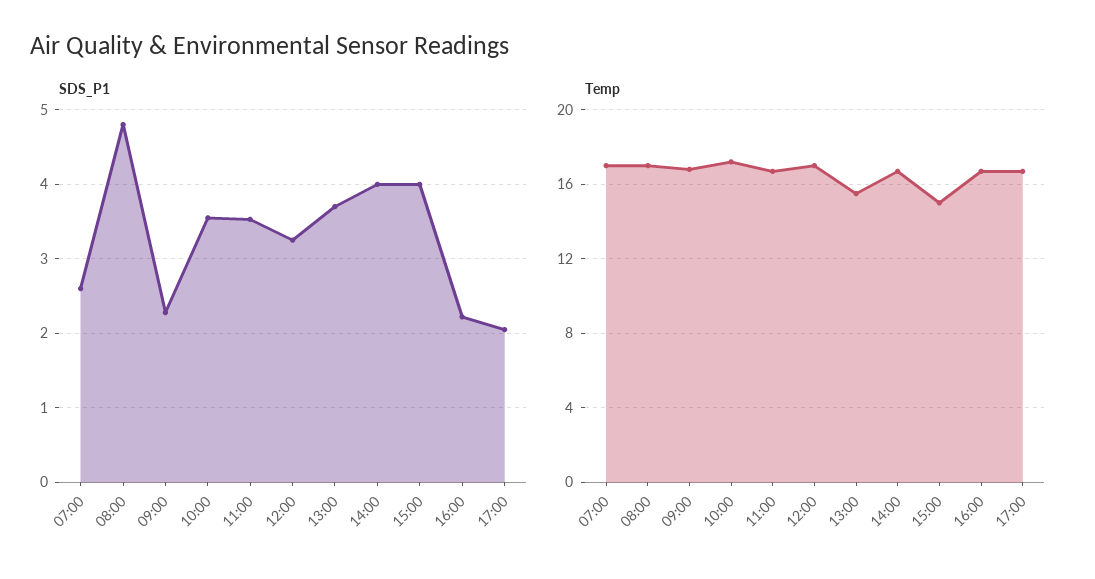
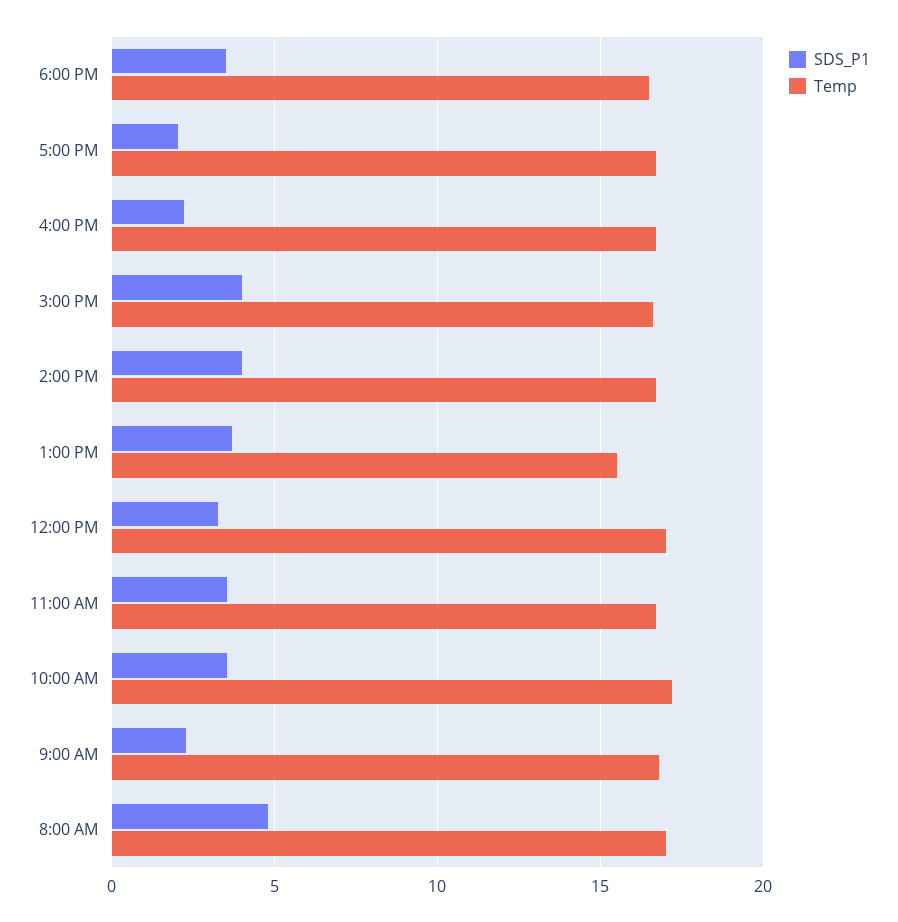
SDS_P1, 07:00: 2.6 -> none
Temp, 07:00: 17 -> none
Temp, 15:00: 15 -> 16.5
SDS_P1, 6:00 PM: none -> 3.5
Temp, 6:00 PM: none -> 16.5

